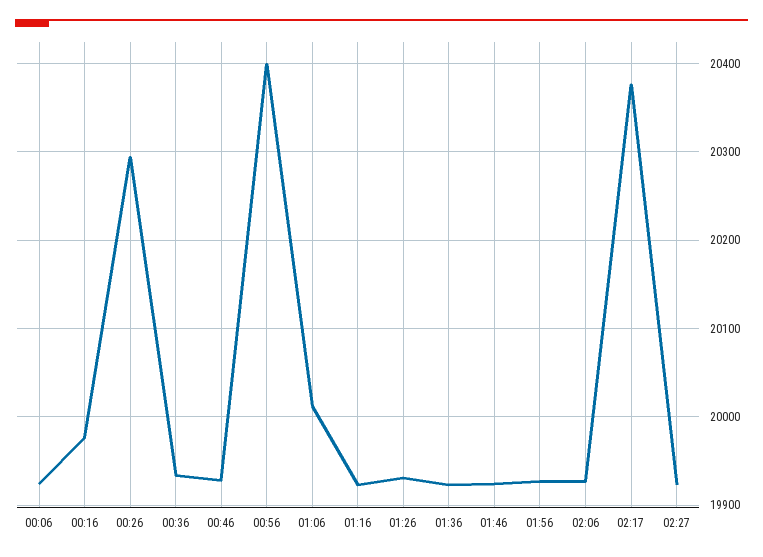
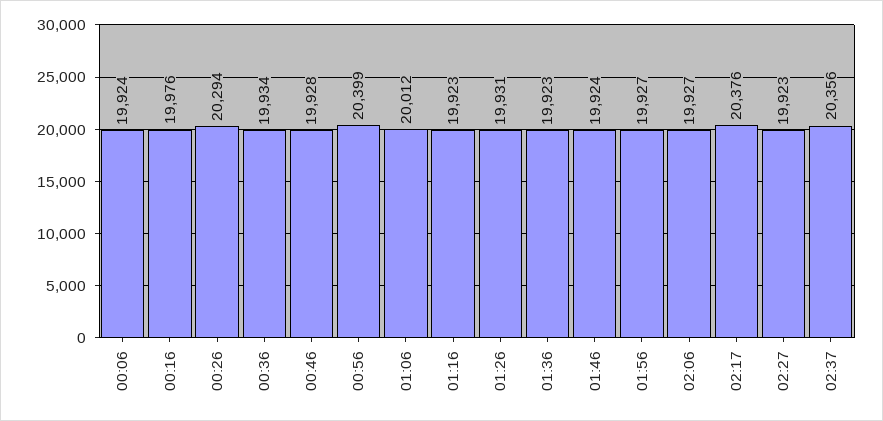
02:37: none -> 20356

